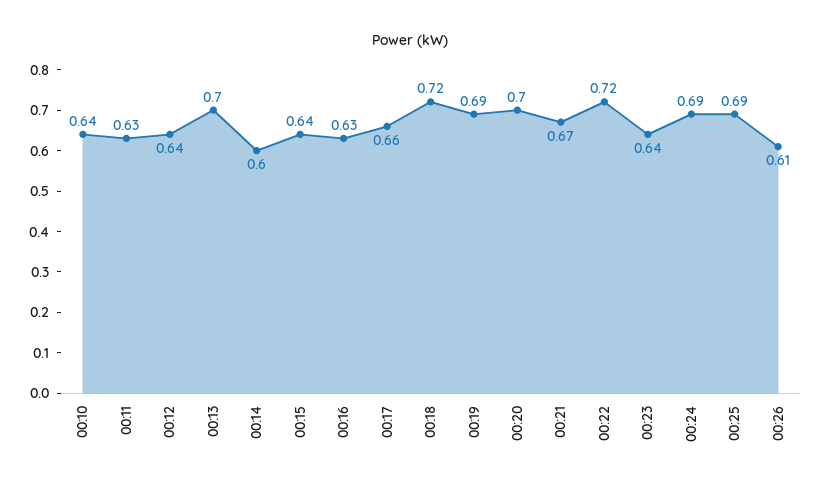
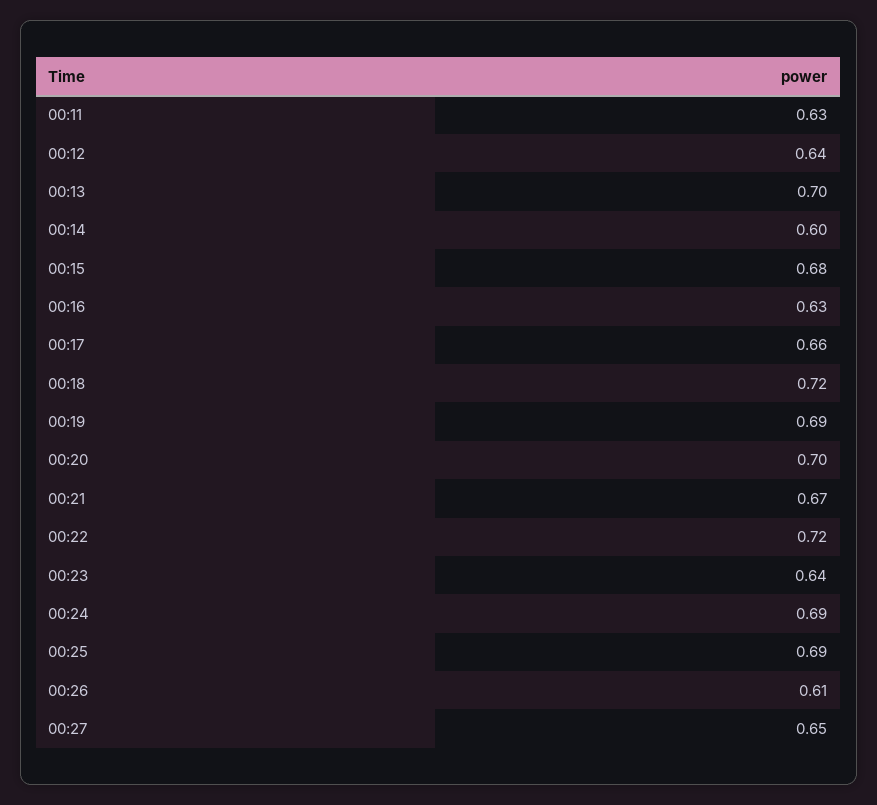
00:10: 0.64 -> none
00:15: 0.64 -> 0.68
00:27: none -> 0.65

